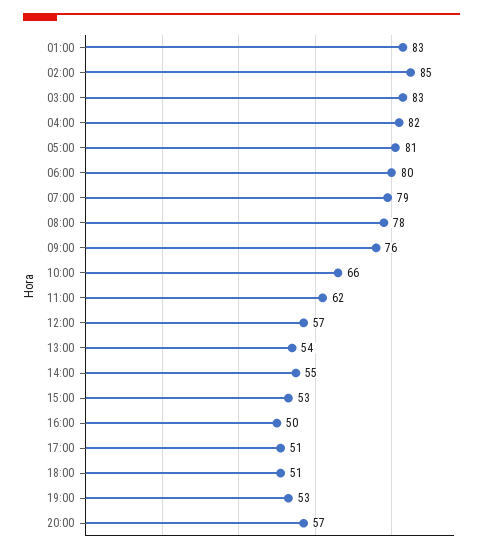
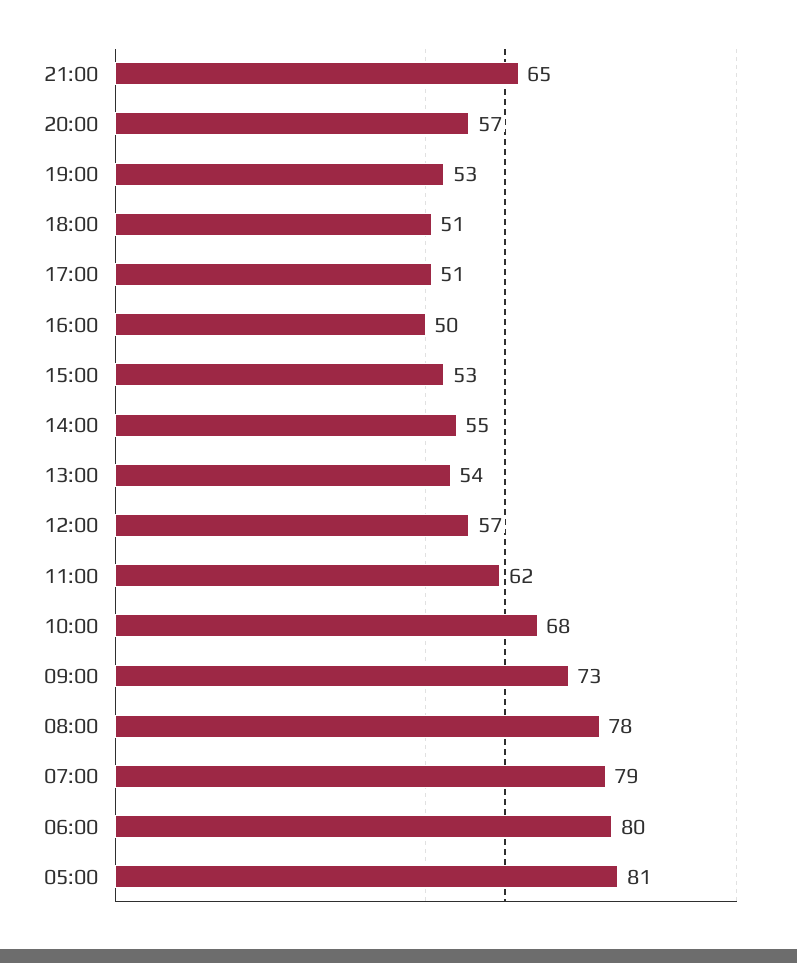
01:00: 83 -> none
02:00: 85 -> none
03:00: 83 -> none
04:00: 82 -> none
09:00: 76 -> 73
10:00: 66 -> 68
21:00: none -> 65

